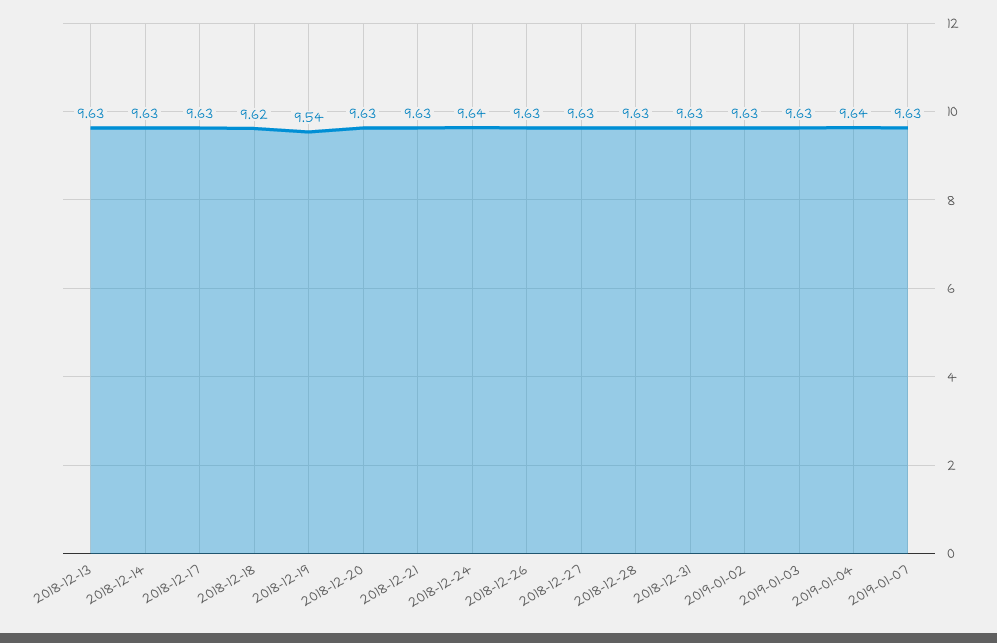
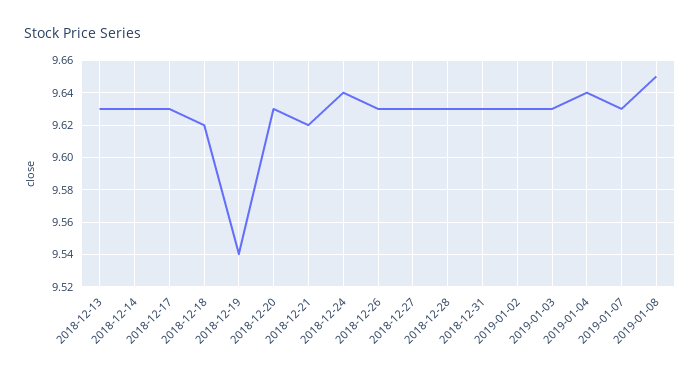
2018-12-21: 9.63 -> 9.62
2019-01-08: none -> 9.65

